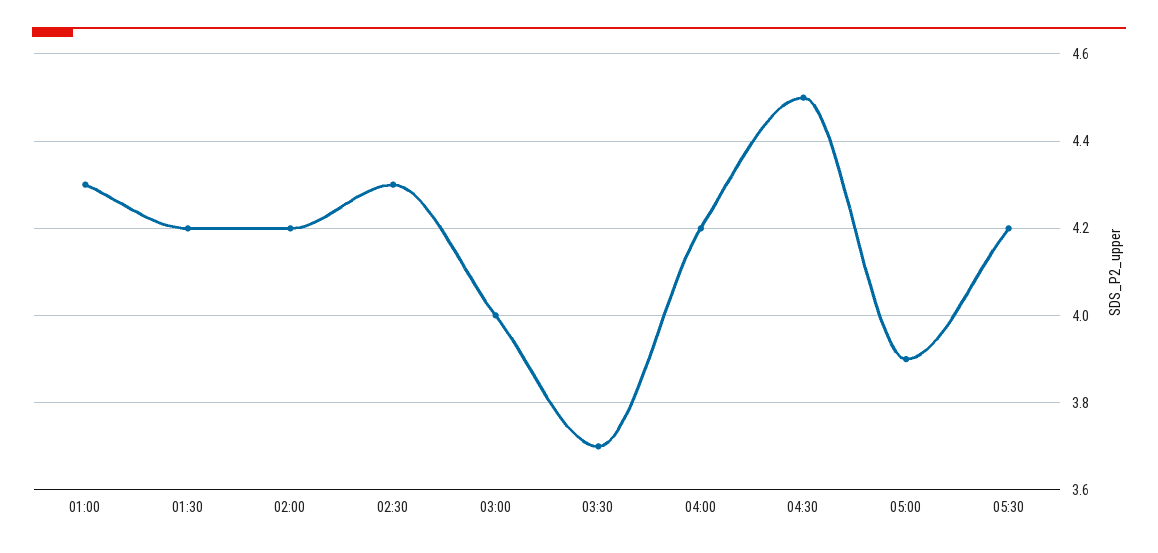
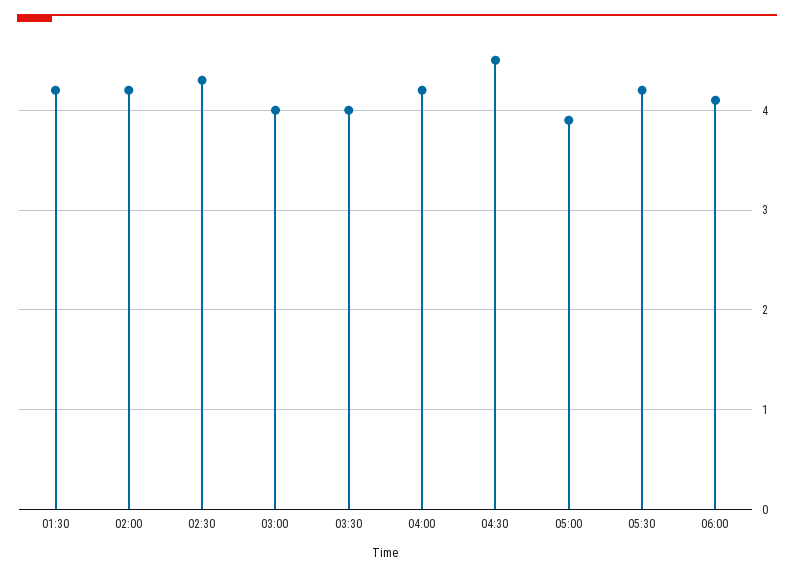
01:00: 4.3 -> none
03:30: 3.7 -> 4
06:00: none -> 4.1

